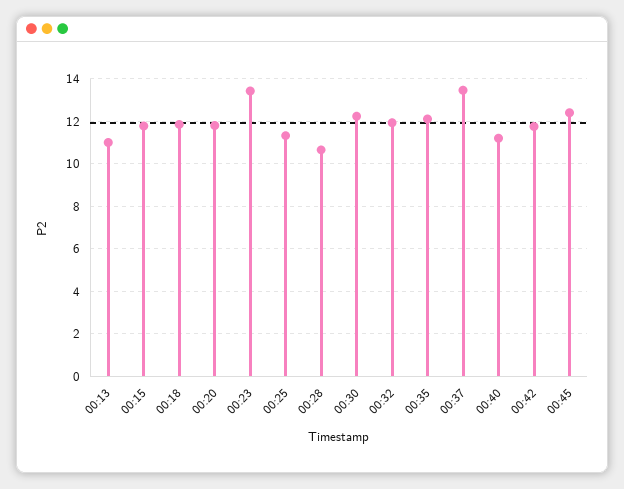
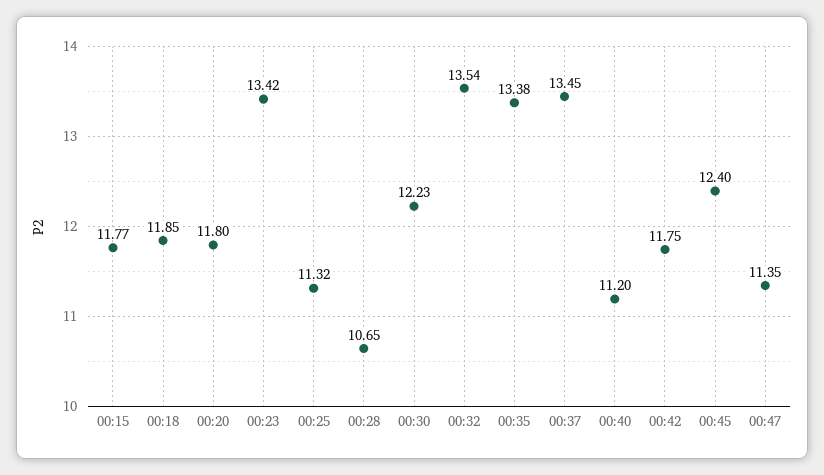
00:13: 11 -> none
00:32: 12 -> 13.54
00:35: 12 -> 13.38
00:47: none -> 11.35

